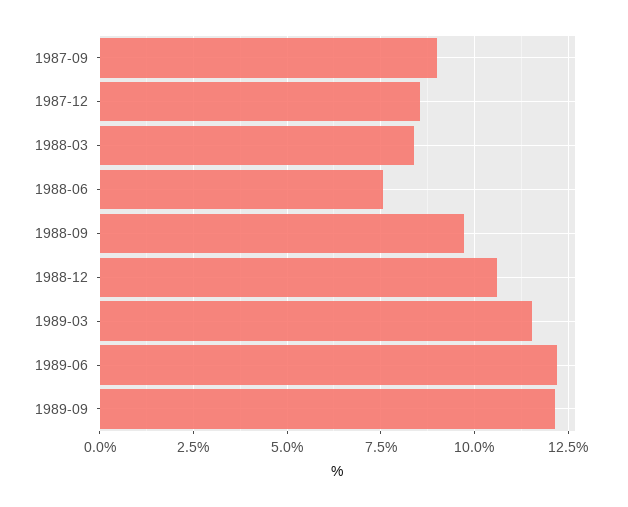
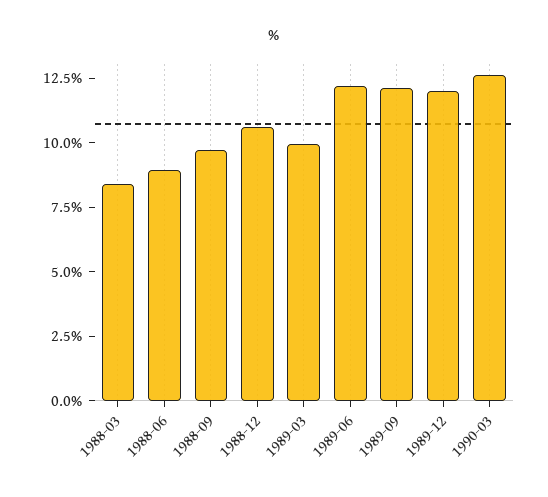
1987-09: 9 -> none
1987-12: 8.5 -> none
1988-06: 7.5 -> 9
1989-03: 11.5 -> 10
1989-12: none -> 12
1990-03: none -> 12.5

